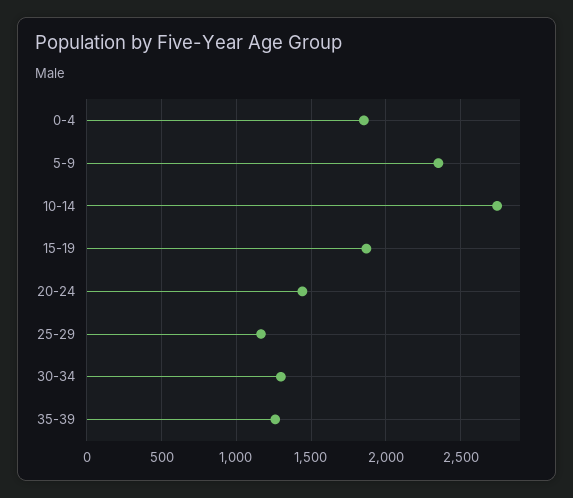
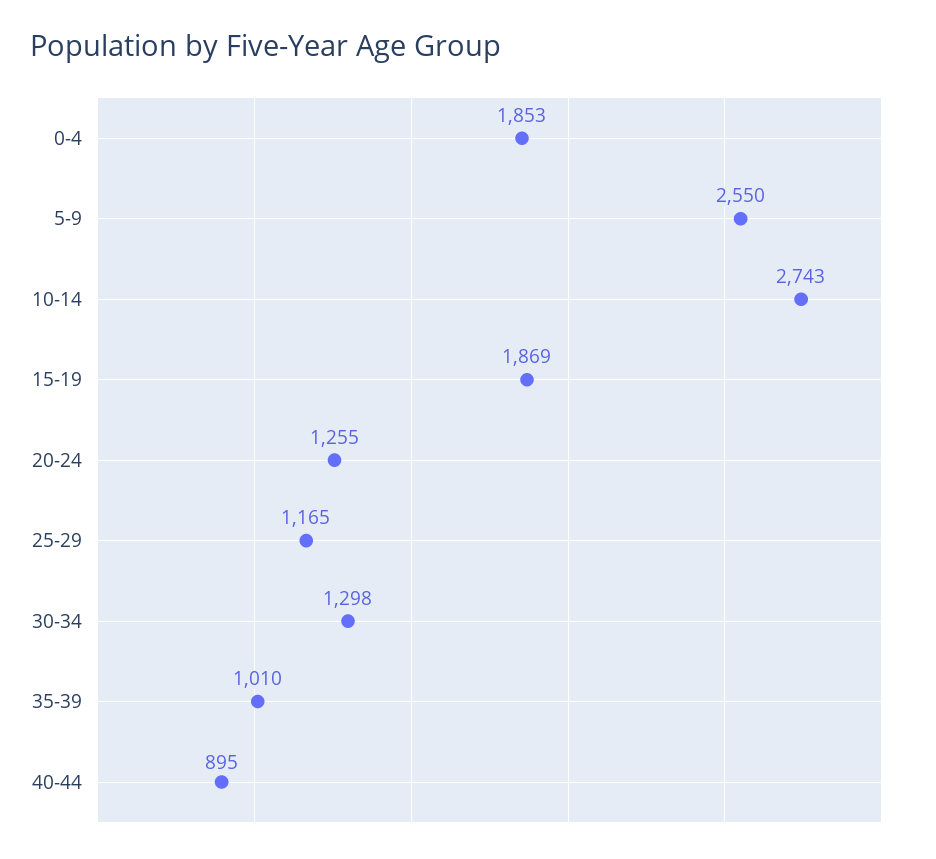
5-9: 2350 -> 2550
20-24: 1450 -> 1255
35-39: 1250 -> 1010
40-44: none -> 895

